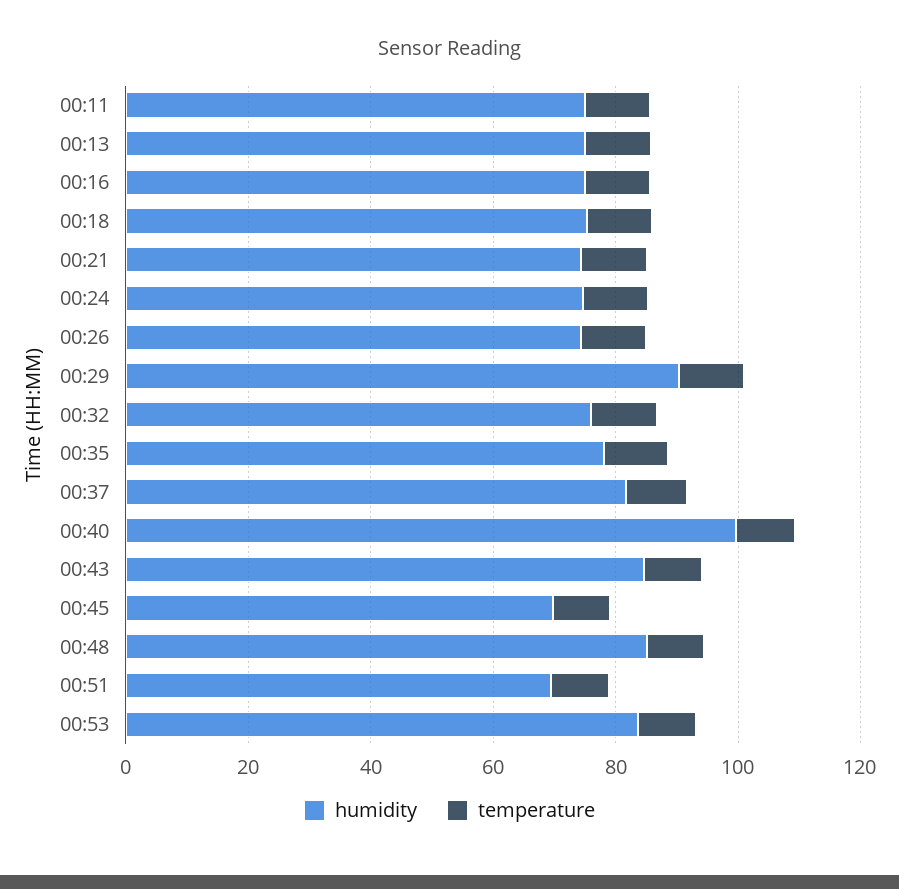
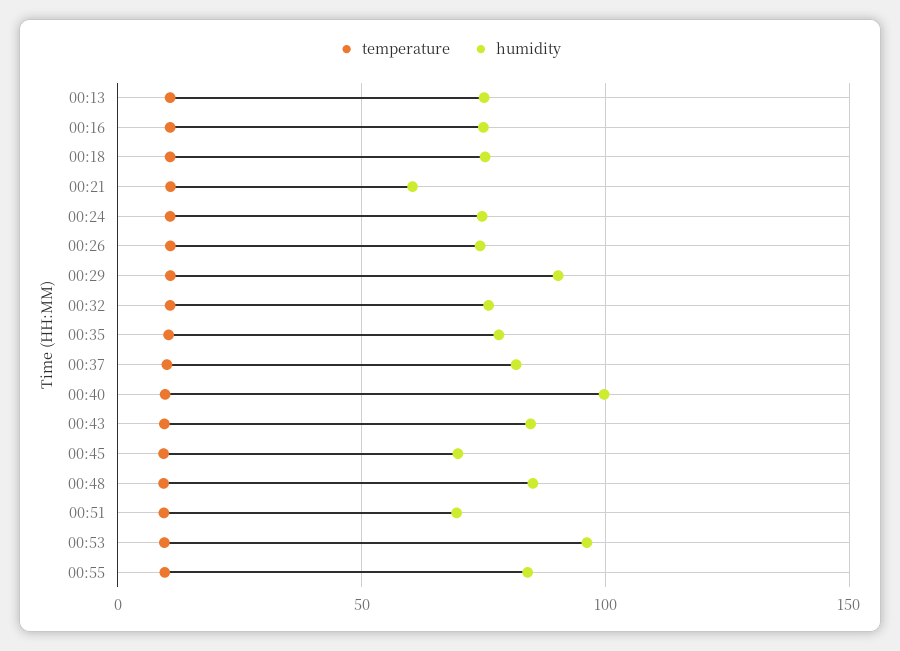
humidity, 00:11: 75 -> none
temperature, 00:11: 10 -> none
humidity, 00:21: 75 -> 60
humidity, 00:53: 85 -> 95
temperature, 00:55: none -> 10
humidity, 00:55: none -> 85

